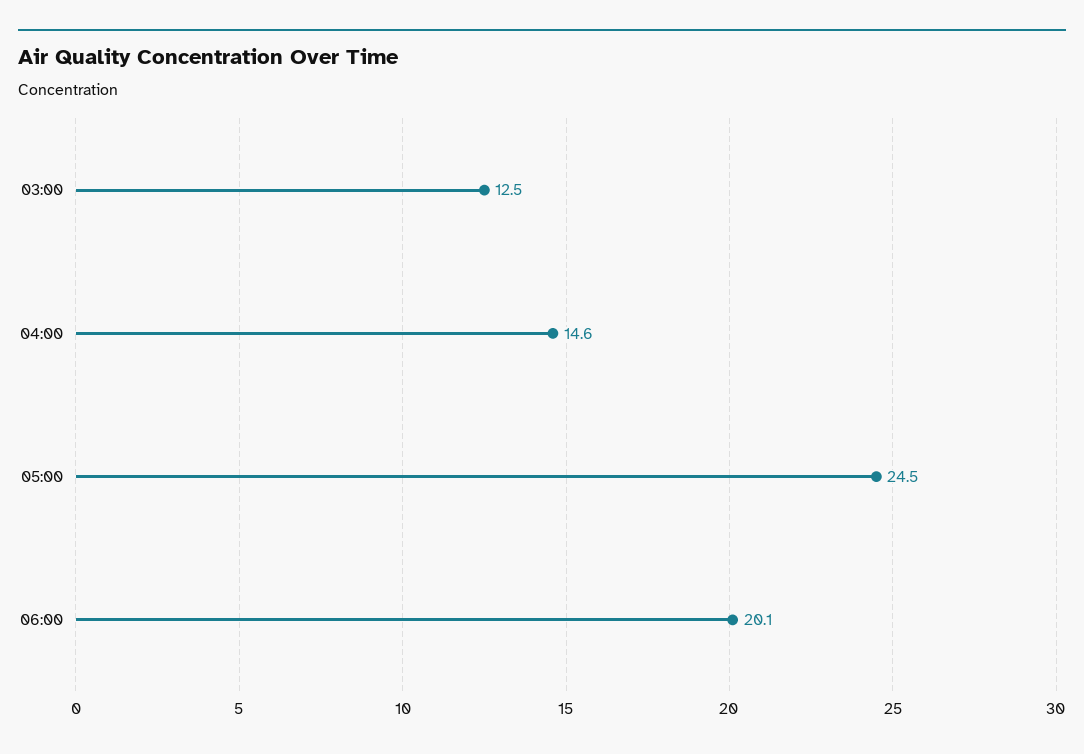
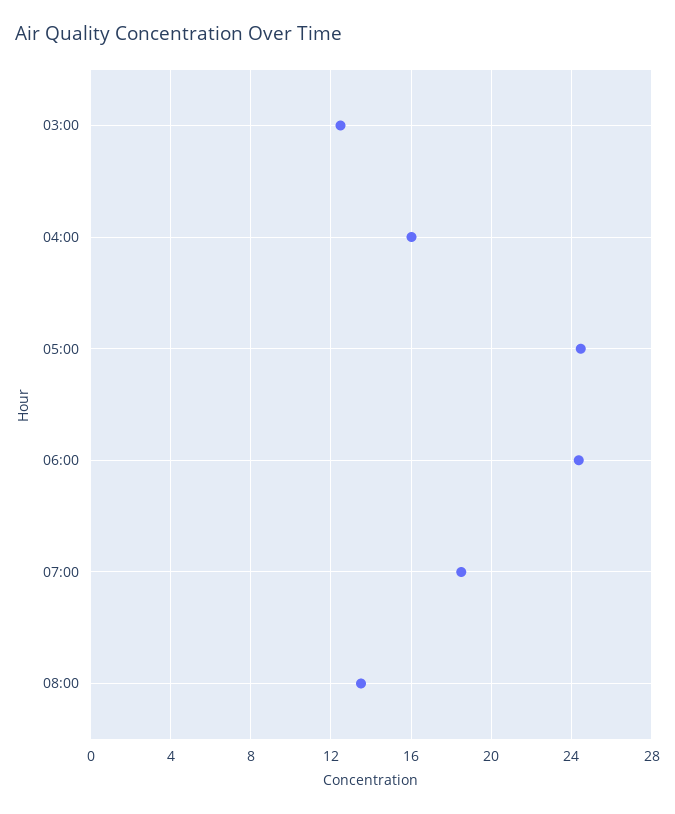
04:00: 14.6 -> 16
06:00: 20.1 -> 24.5
07:00: none -> 18.5
08:00: none -> 13.5

